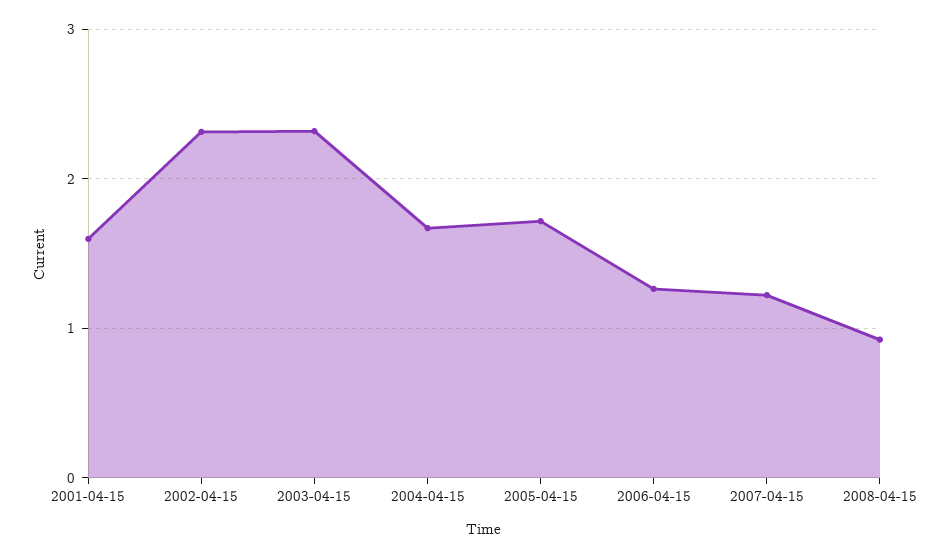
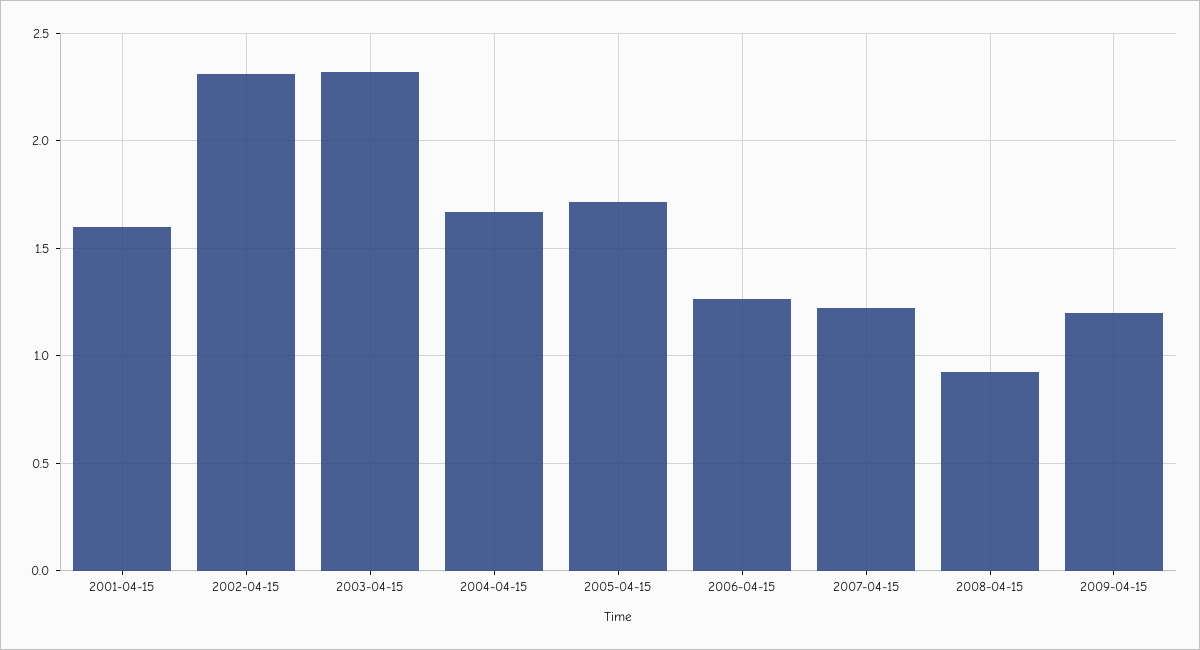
2009-04-15: none -> 1.2

